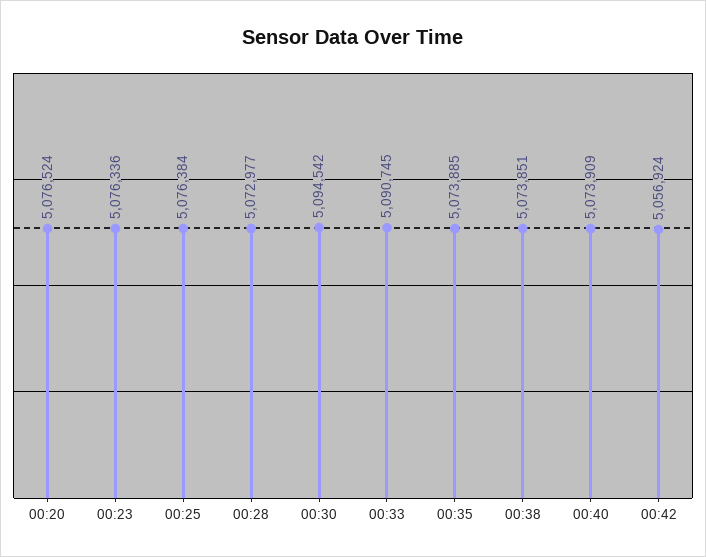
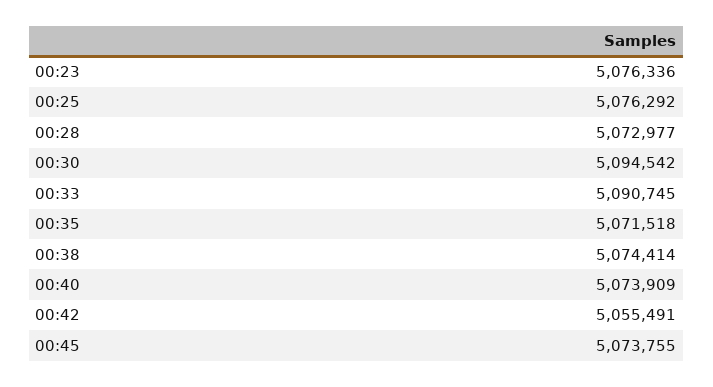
00:20: 5076524 -> none
00:25: 5076384 -> 5076292
00:35: 5073885 -> 5071518
00:38: 5073851 -> 5074414
00:42: 5056924 -> 5055491
00:45: none -> 5073755

